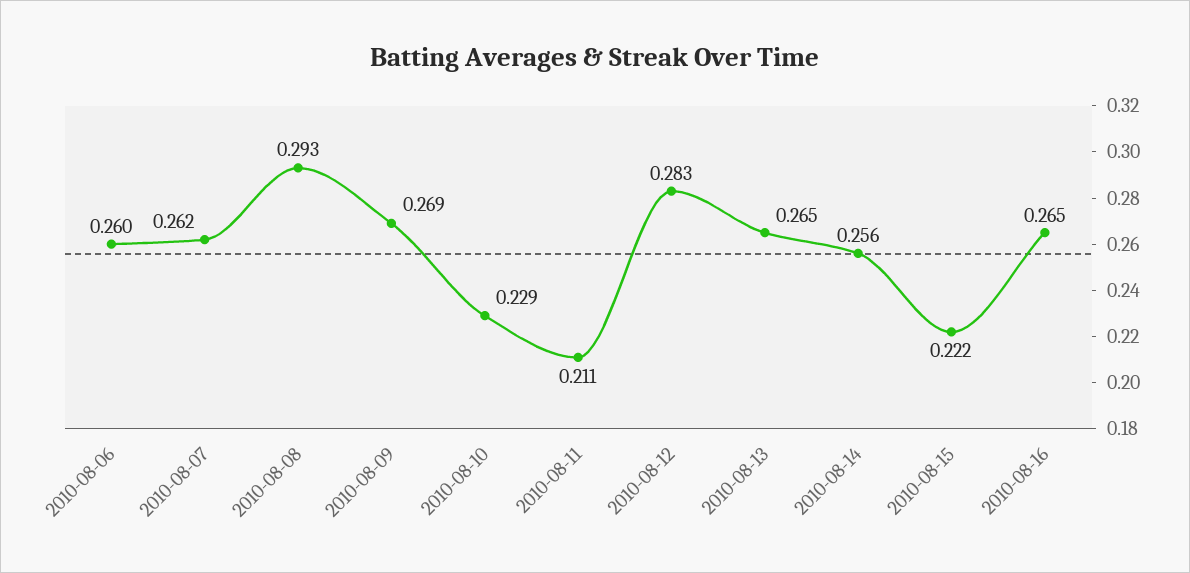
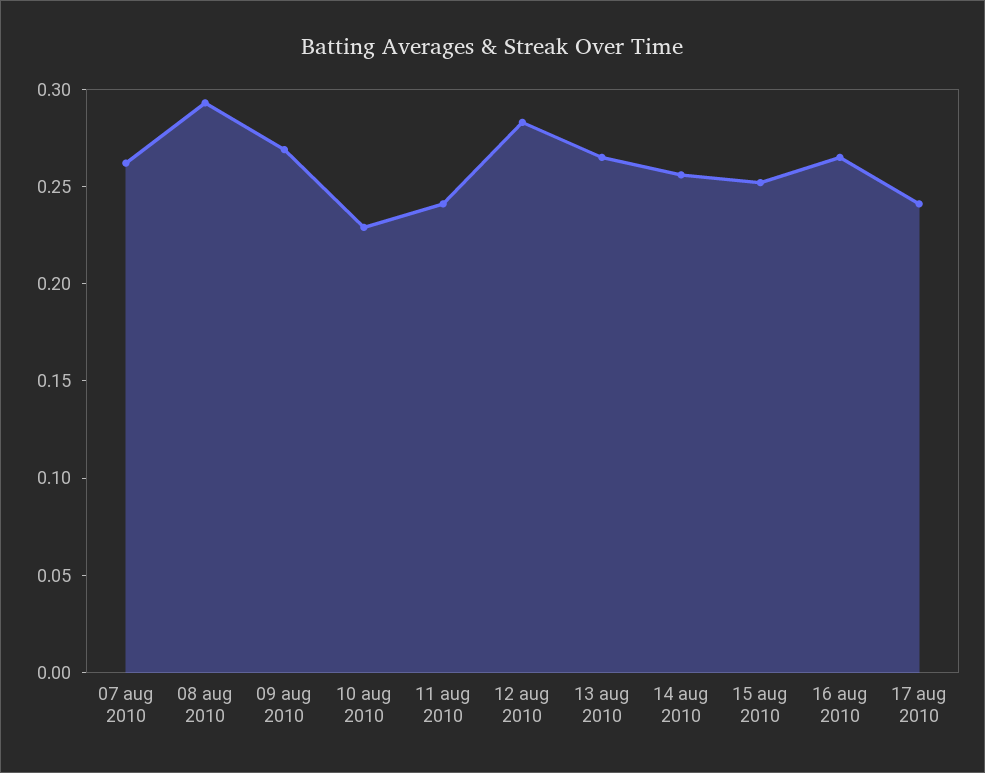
2010-08-06: 0.26 -> none
2010-08-11: 0.211 -> 0.24
2010-08-15: 0.222 -> 0.25
17 aug 2010: none -> 0.24

